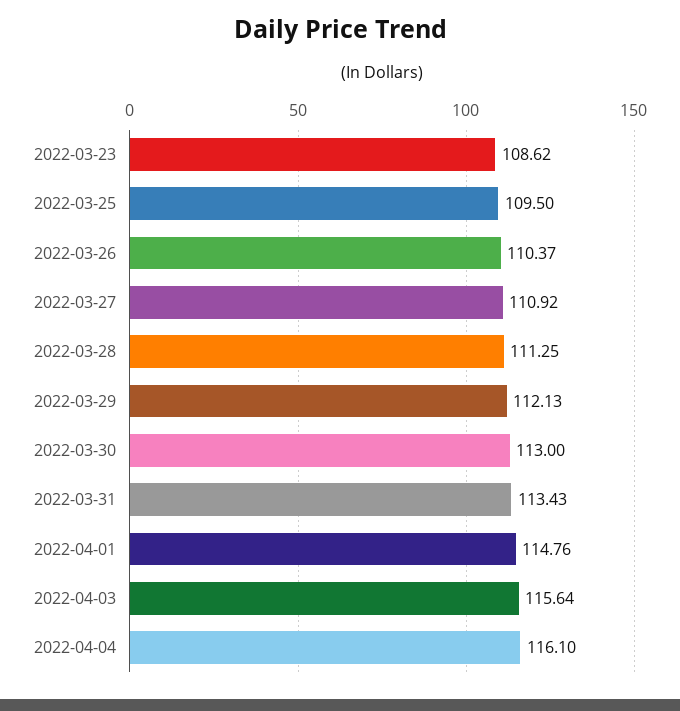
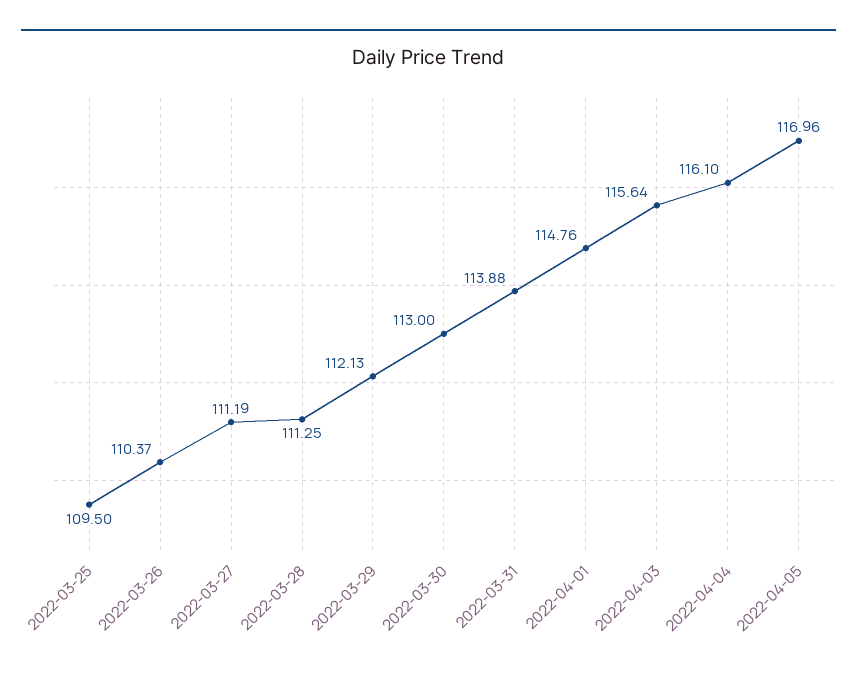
2022-03-23: 108.62 -> none
2022-03-27: 110.92 -> 111.19
2022-03-31: 113.43 -> 113.88
2022-04-05: none -> 116.96

